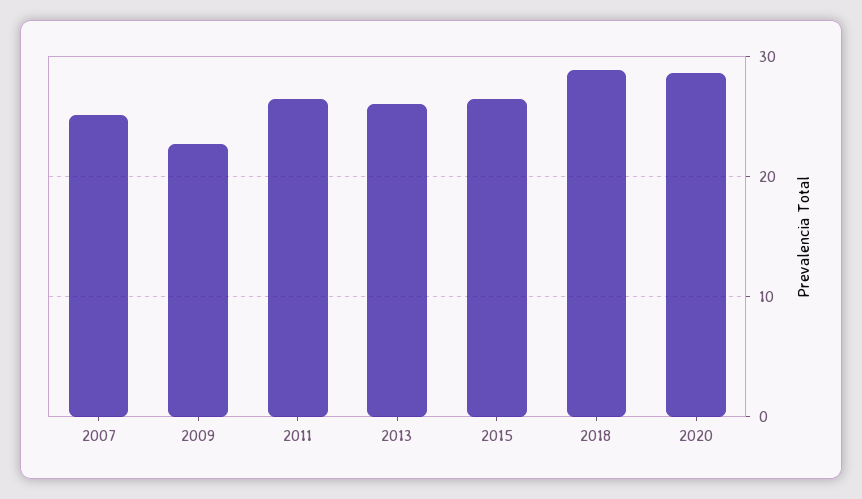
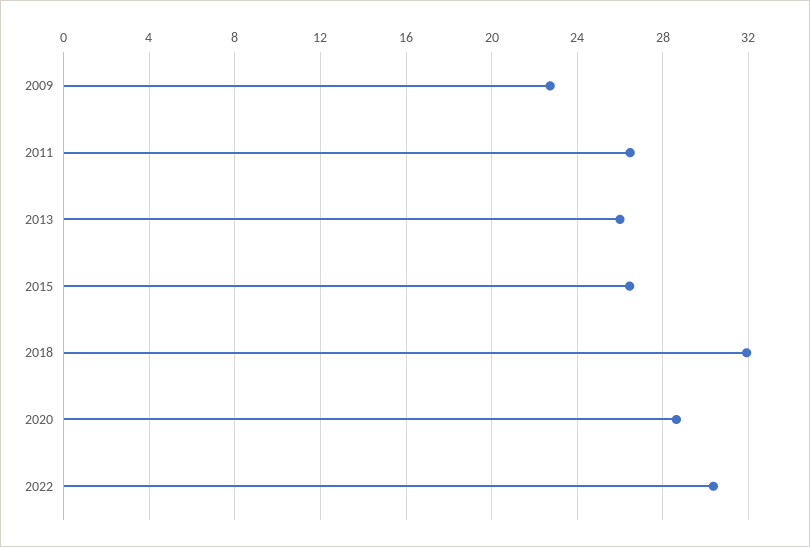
2007: 25 -> none
2018: 29 -> 32
2022: none -> 30.5

